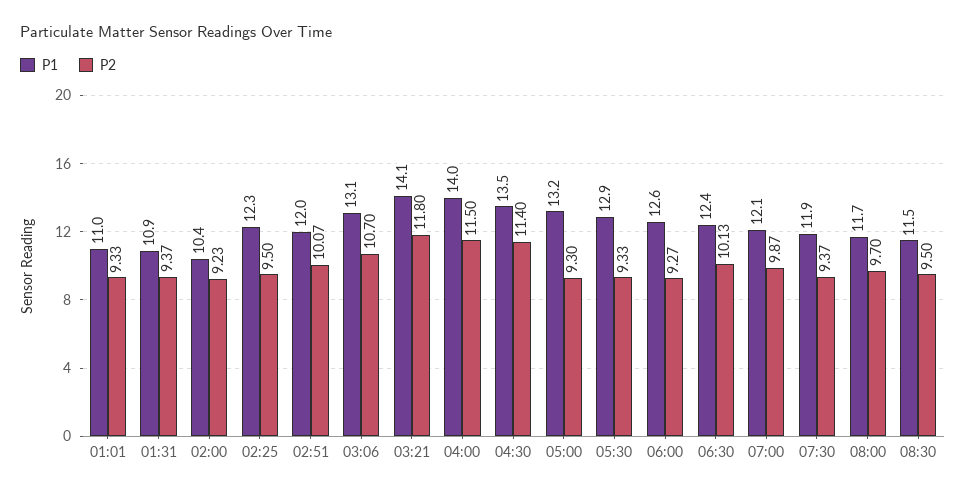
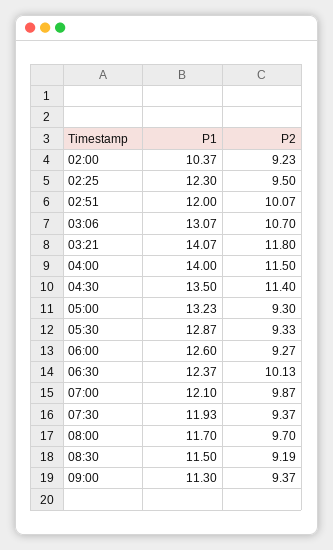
P1, 01:01: 11 -> none
P2, 01:01: 9.33 -> none
P1, 01:31: 10.9 -> none
P2, 01:31: 9.37 -> none
P2, 08:30: 9.5 -> 9.19
P1, 09:00: none -> 11.3
P2, 09:00: none -> 9.37

